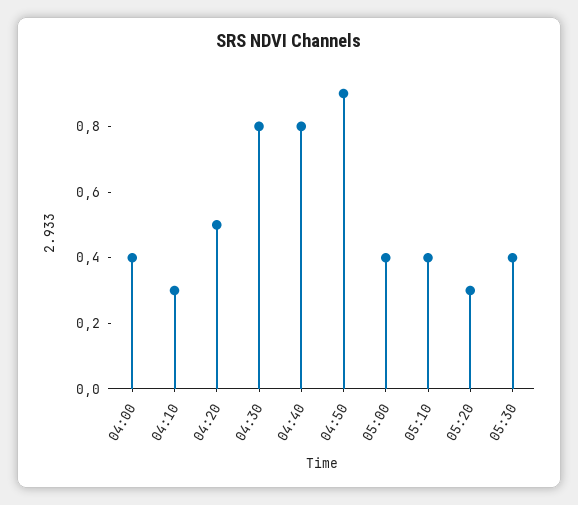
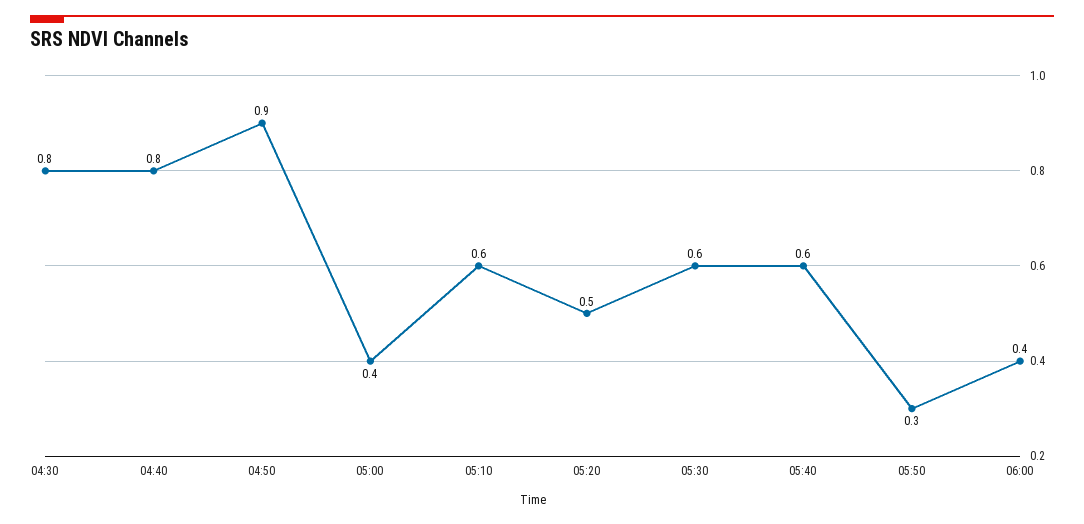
04:00: 0.4 -> none
04:10: 0.3 -> none
04:20: 0.5 -> none
05:10: 0.4 -> 0.6
05:20: 0.3 -> 0.5
05:30: 0.4 -> 0.6
05:40: none -> 0.6
05:50: none -> 0.3
06:00: none -> 0.4

